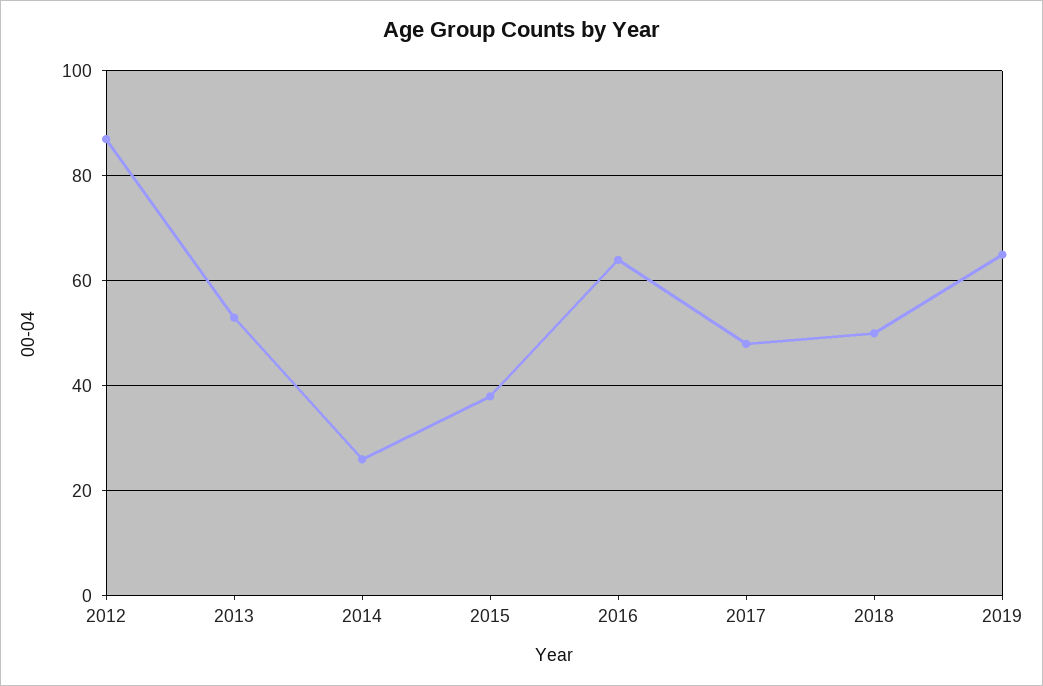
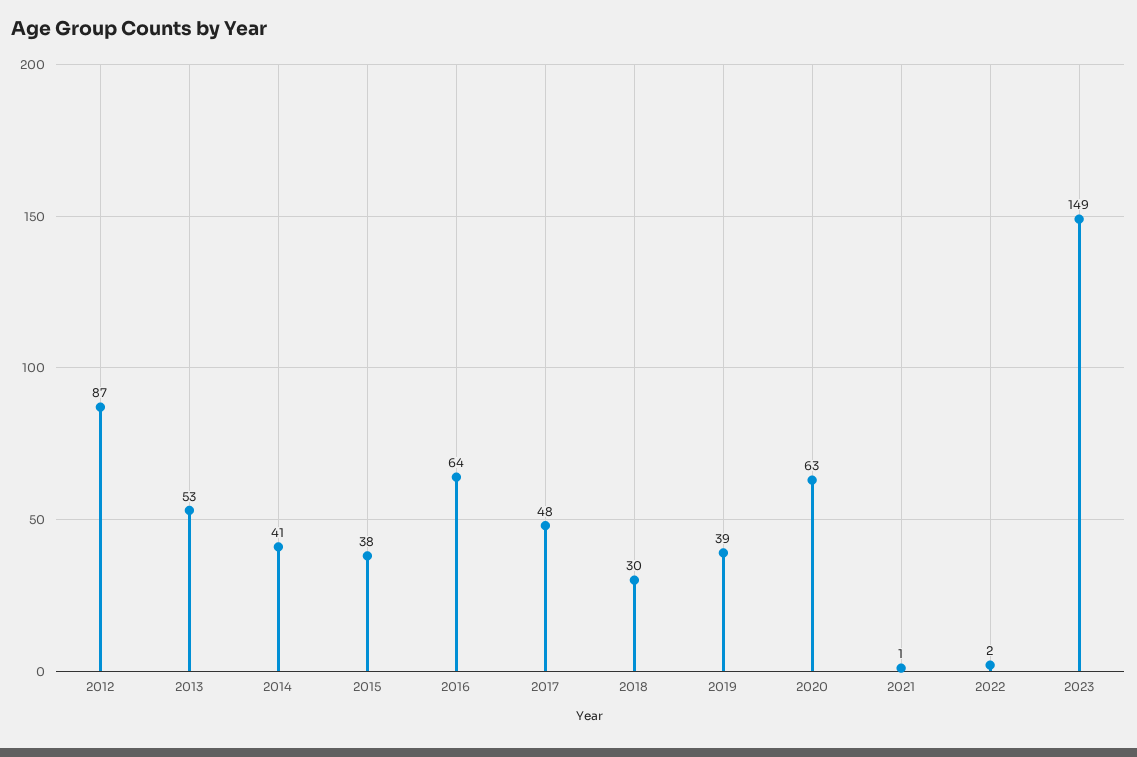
2014: 25 -> 41
2018: 50 -> 30
2019: 65 -> 39
2020: none -> 63
2021: none -> 1
2022: none -> 2
2023: none -> 149

